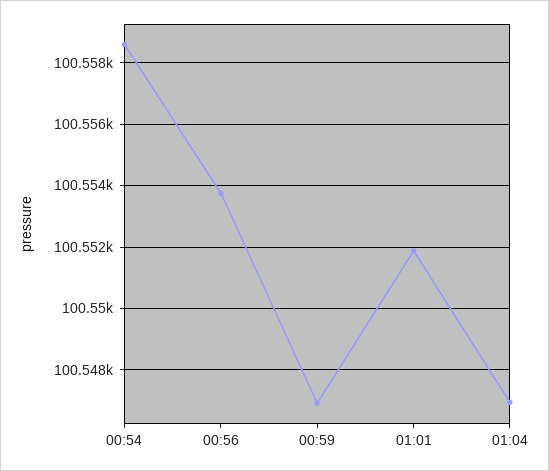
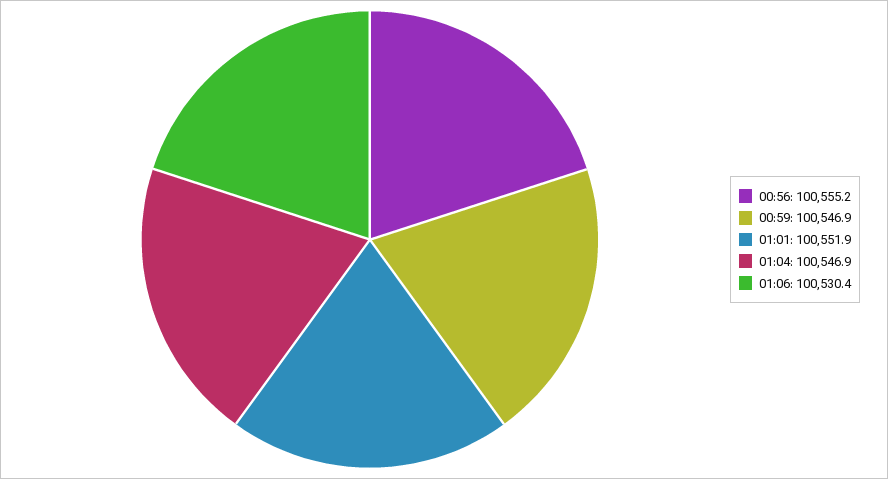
00:54: 100558.6 -> none
00:56: 100553.8 -> 100555.2
01:06: none -> 100530.4

